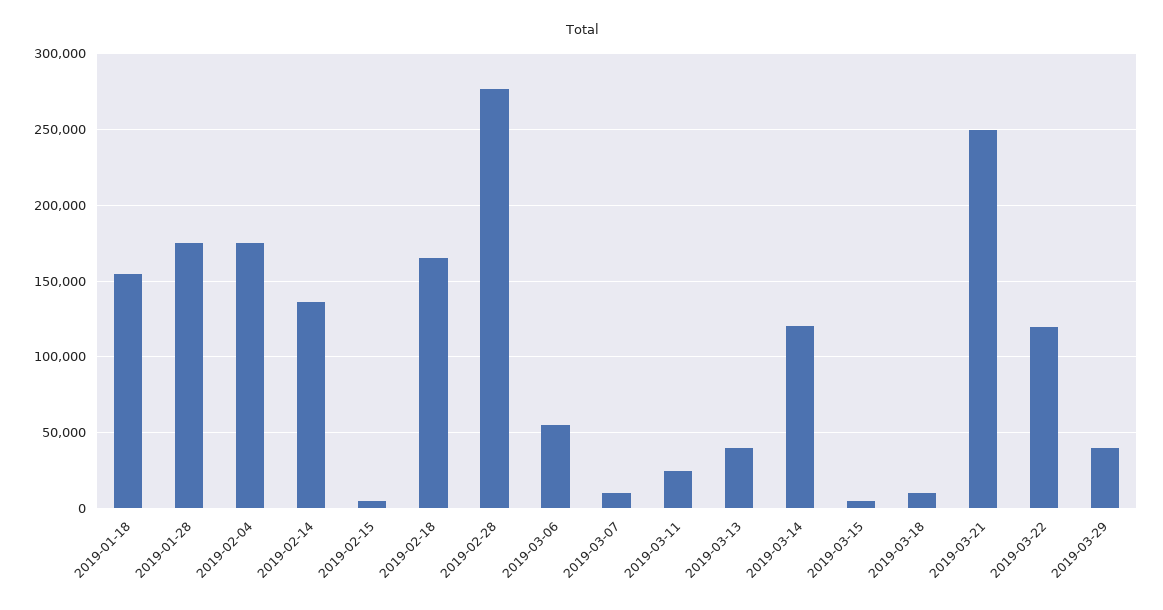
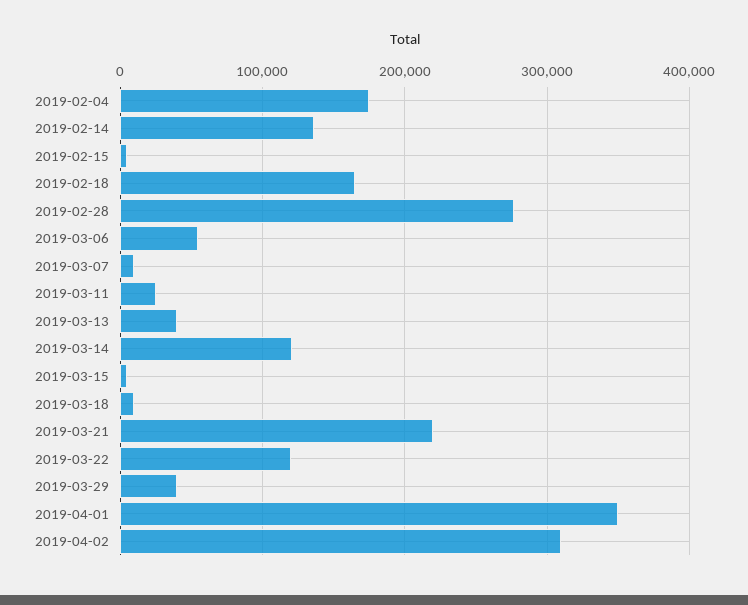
2019-01-18: 155000 -> none
2019-01-28: 175000 -> none
2019-03-21: 250000 -> 220000
2019-04-01: none -> 350000
2019-04-02: none -> 310000

